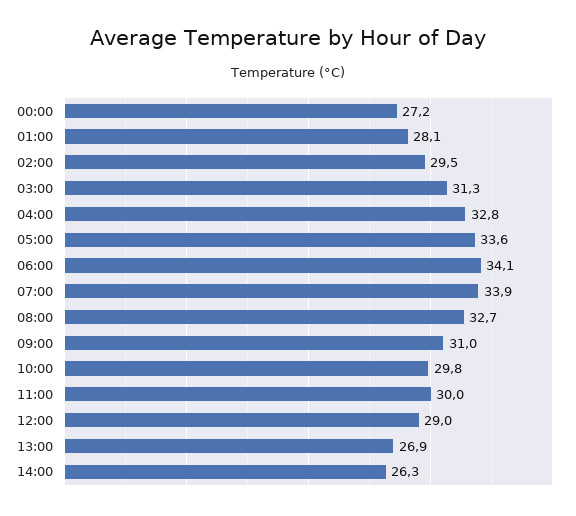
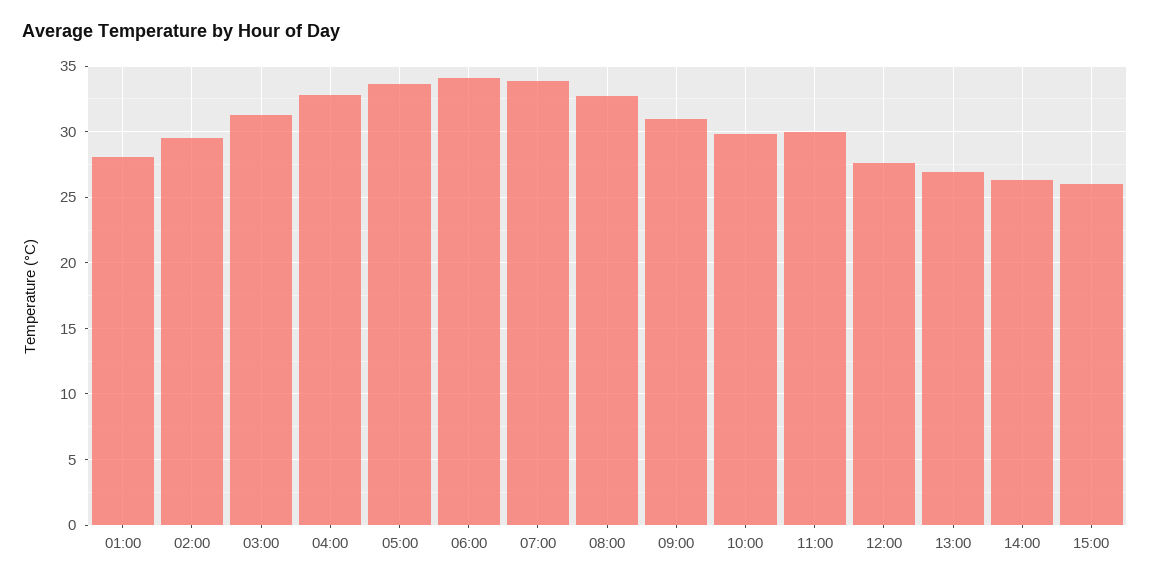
00:00: 27.2 -> none
12:00: 29 -> 27.5
15:00: none -> 26

